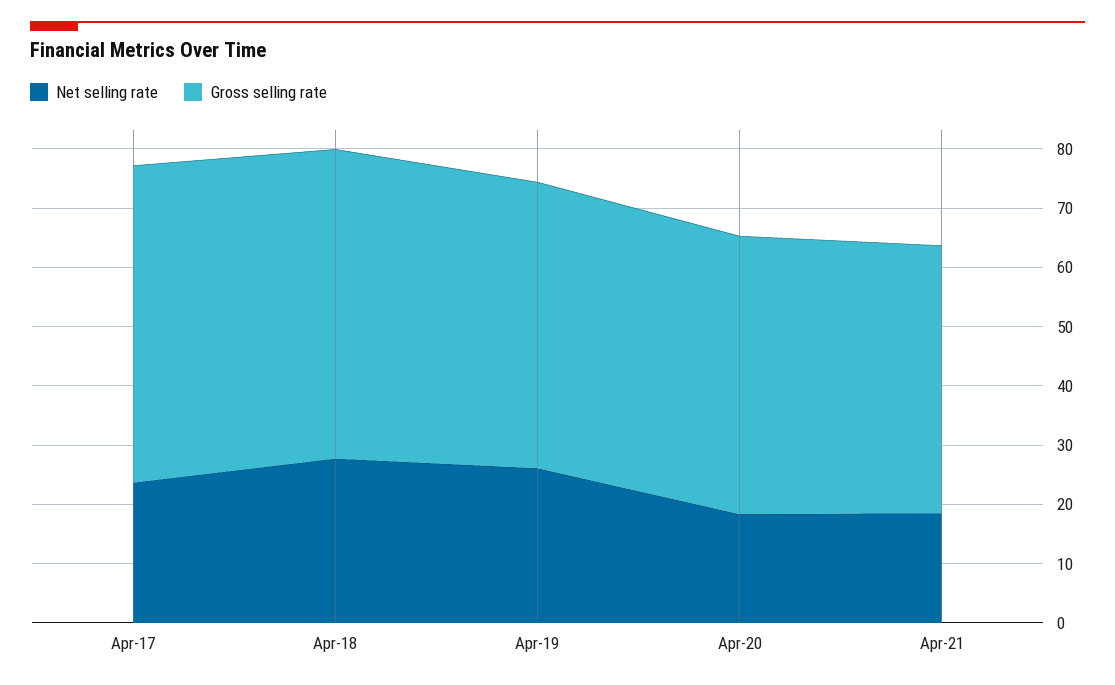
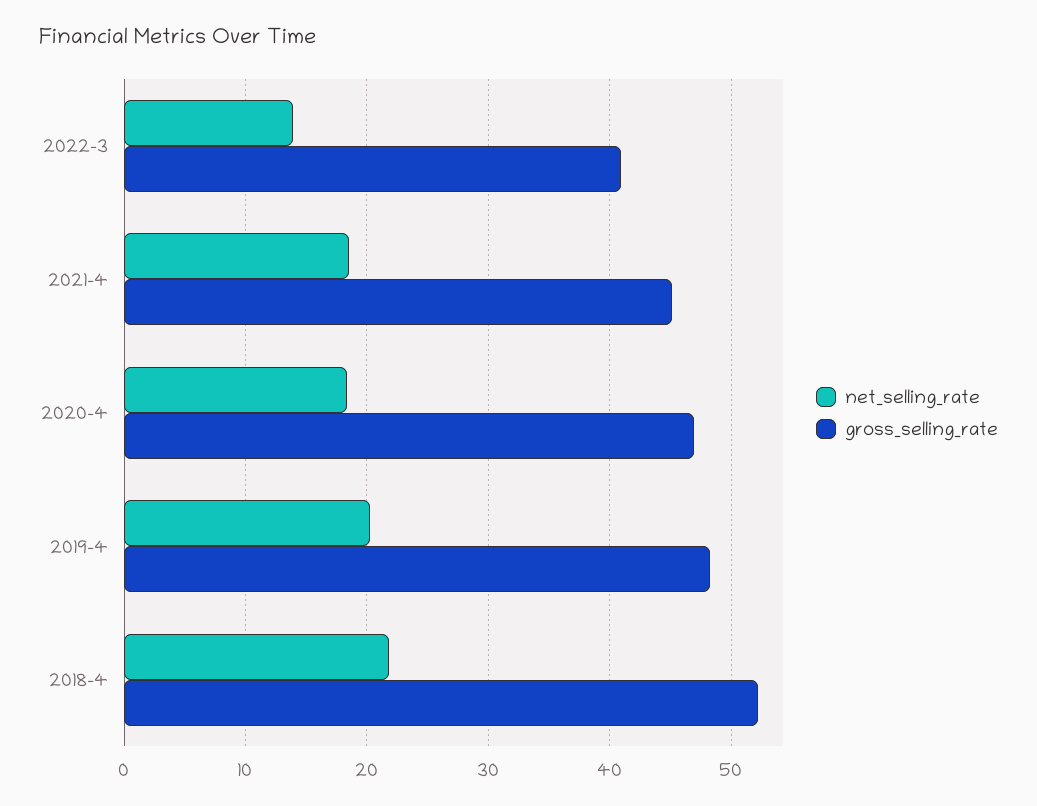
Net selling rate, Apr-17: 24 -> none
Gross selling rate, Apr-17: 54 -> none
Net selling rate, Apr-18: 28 -> 22
Net selling rate, Apr-19: 26 -> 20
Net selling rate, 2022-3: none -> 14
Gross selling rate, 2022-3: none -> 41

